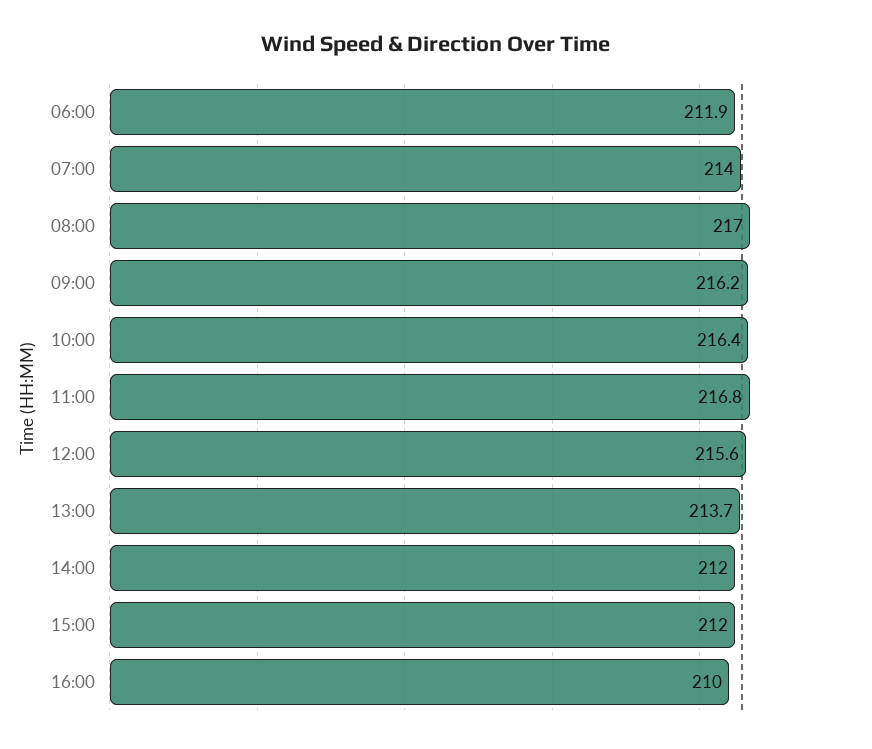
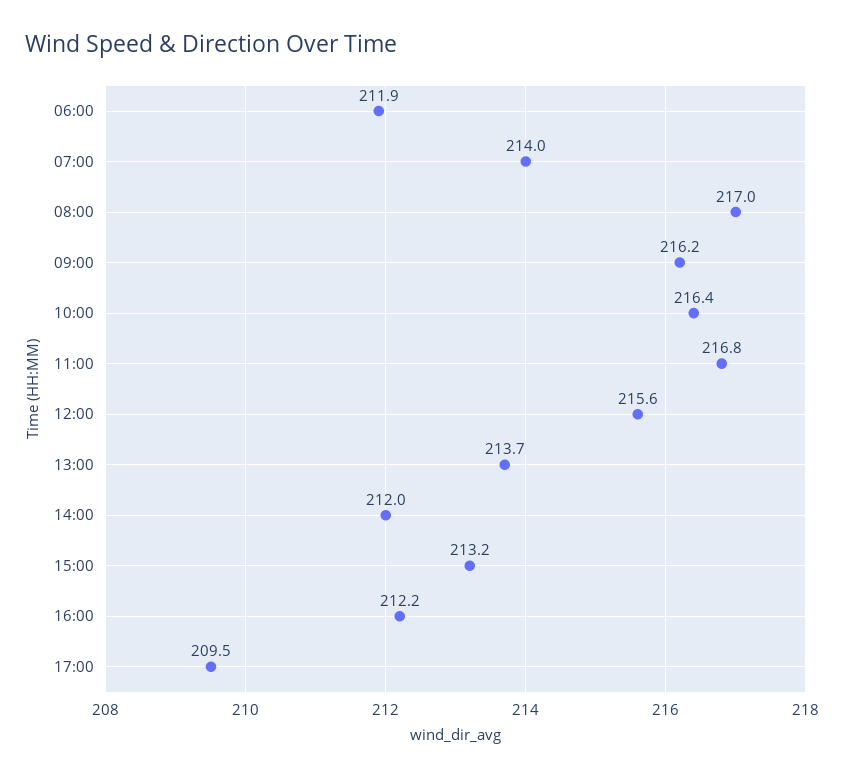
15:00: 212 -> 213.2
16:00: 210 -> 212.2
17:00: none -> 209.5

